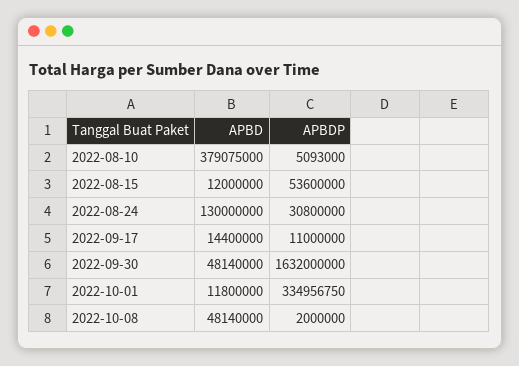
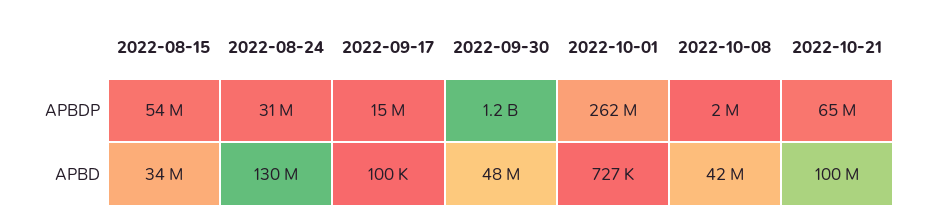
APBD, 2022-08-10: 379075000 -> none
APBDP, 2022-08-10: 5093000 -> none
APBD, 2022-08-15: 12000000 -> 34000000
APBD, 2022-09-17: 14400000 -> 100000
APBDP, 2022-09-17: 11000000 -> 15000000
APBDP, 2022-09-30: 1632000000 -> 1200000000
APBD, 2022-10-01: 11800000 -> 727000
APBDP, 2022-10-01: 334956750 -> 262000000
APBD, 2022-10-08: 48140000 -> 42000000
APBDP, 2022-10-21: none -> 65000000
APBD, 2022-10-21: none -> 100000000

